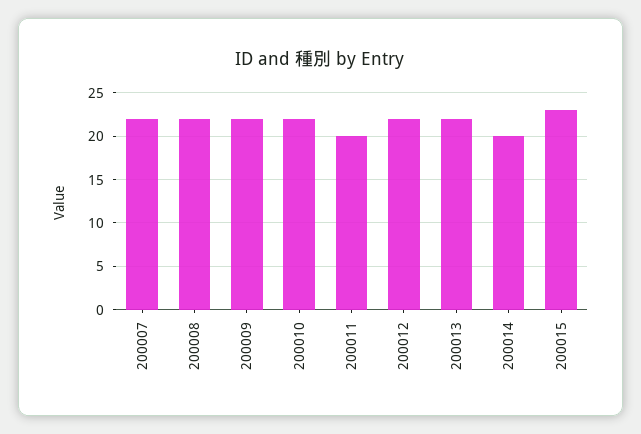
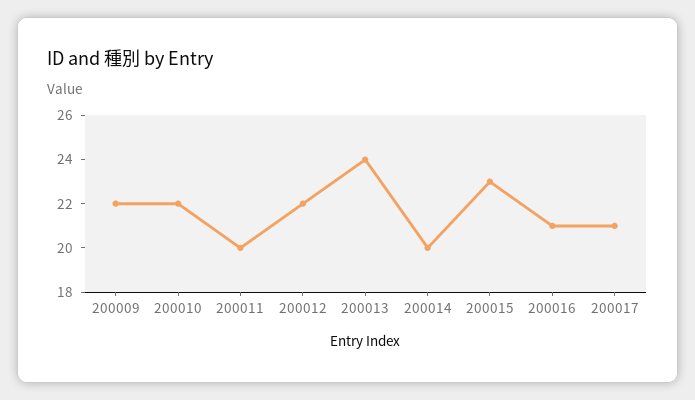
200007: 22 -> none
200008: 22 -> none
200013: 22 -> 24
200016: none -> 21
200017: none -> 21

